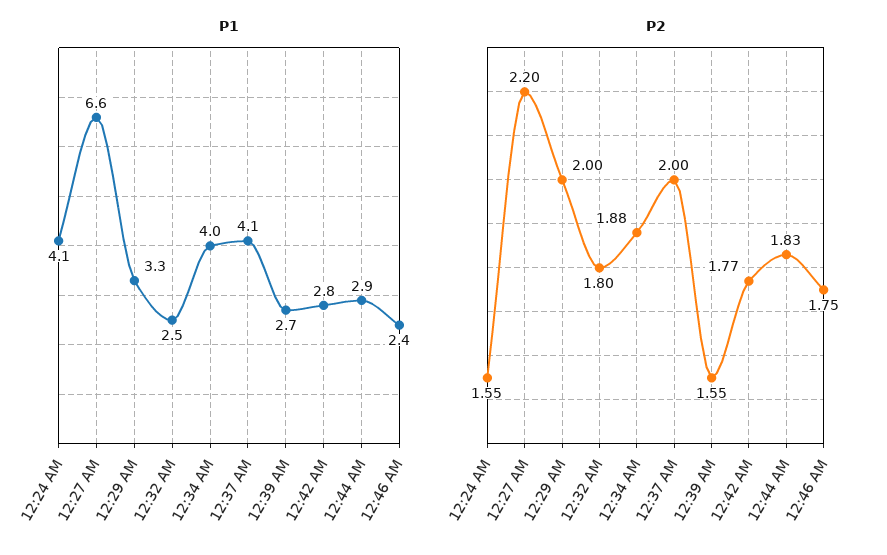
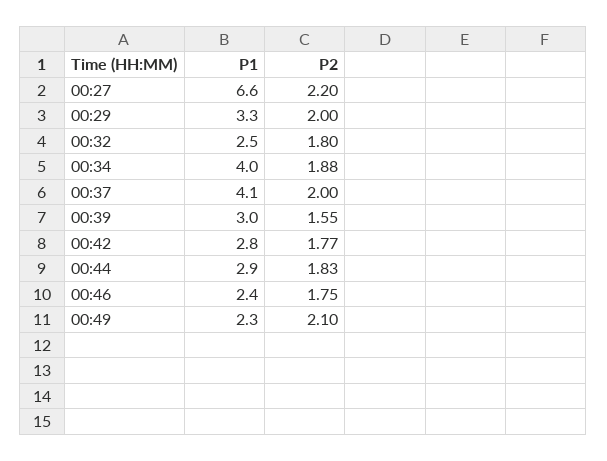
P1, 12:24 AM: 4.1 -> none
P1, 12:39 AM: 2.7 -> 3
P2, 12:24 AM: 1.55 -> none
P1, 00:49: none -> 2.3
P2, 00:49: none -> 2.1

